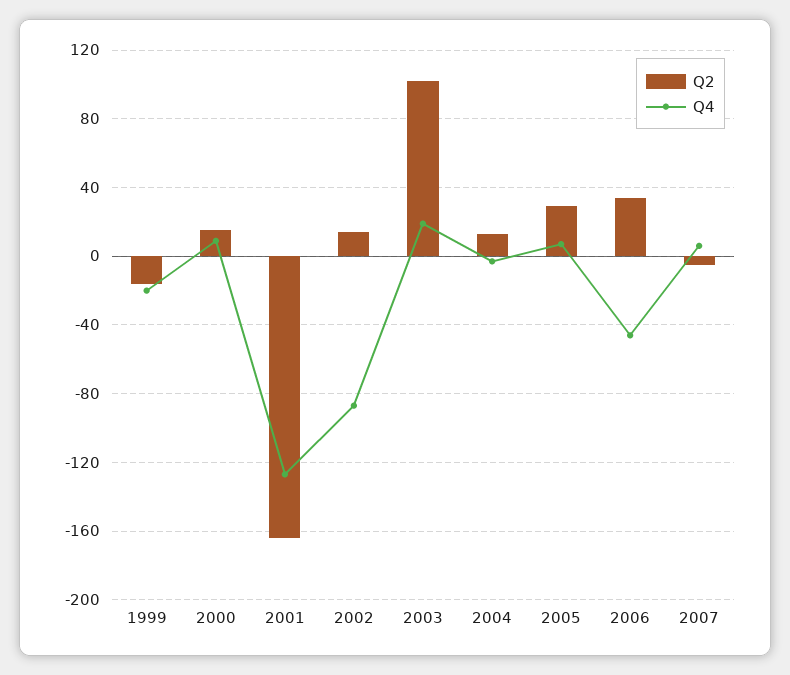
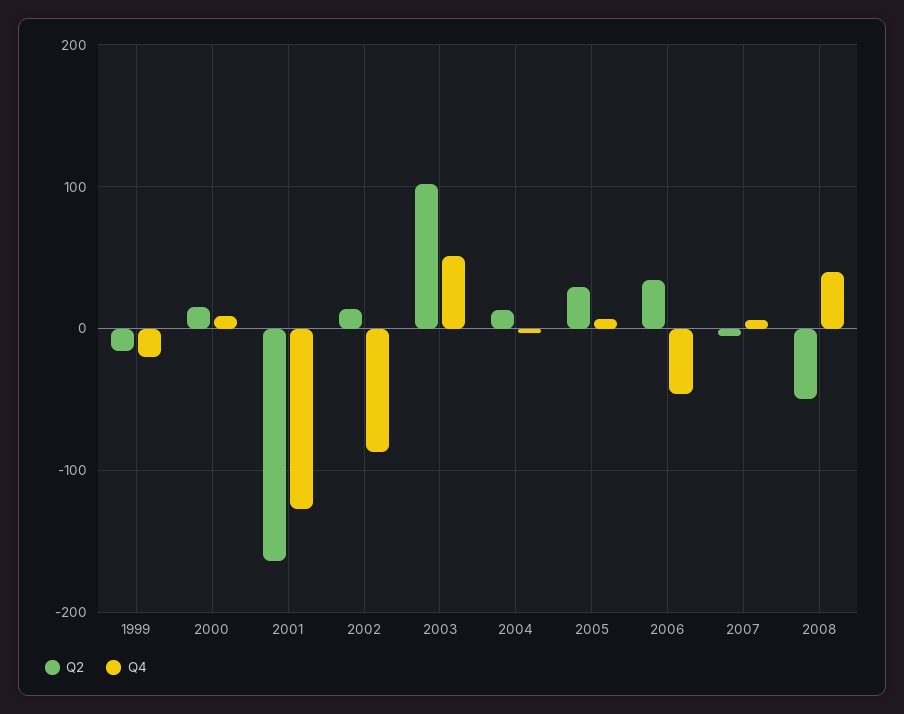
Q4, 2003: 20 -> 50
Q2, 2008: none -> -50
Q4, 2008: none -> 40

